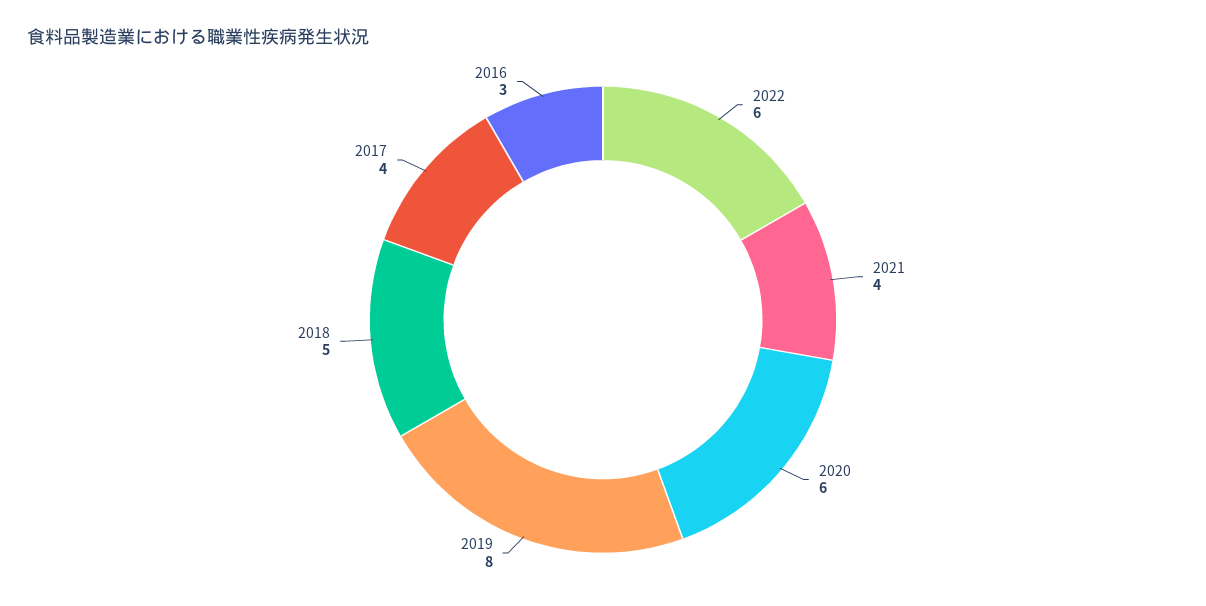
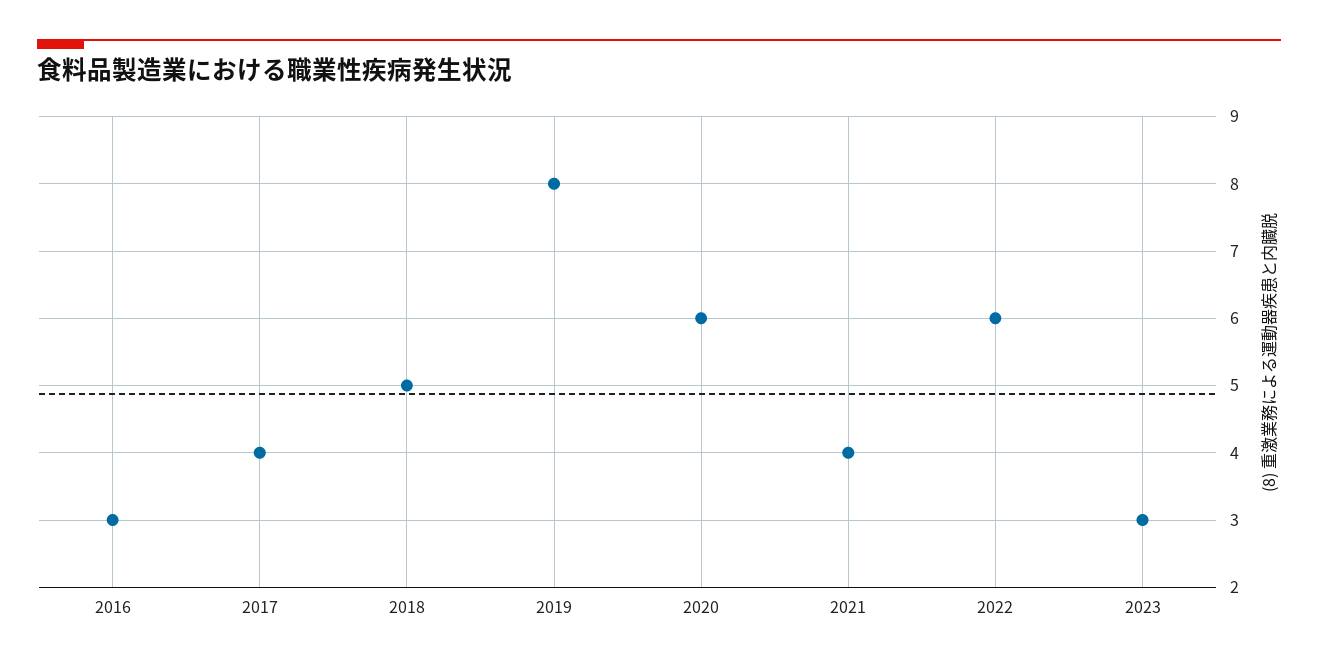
2023: none -> 3

